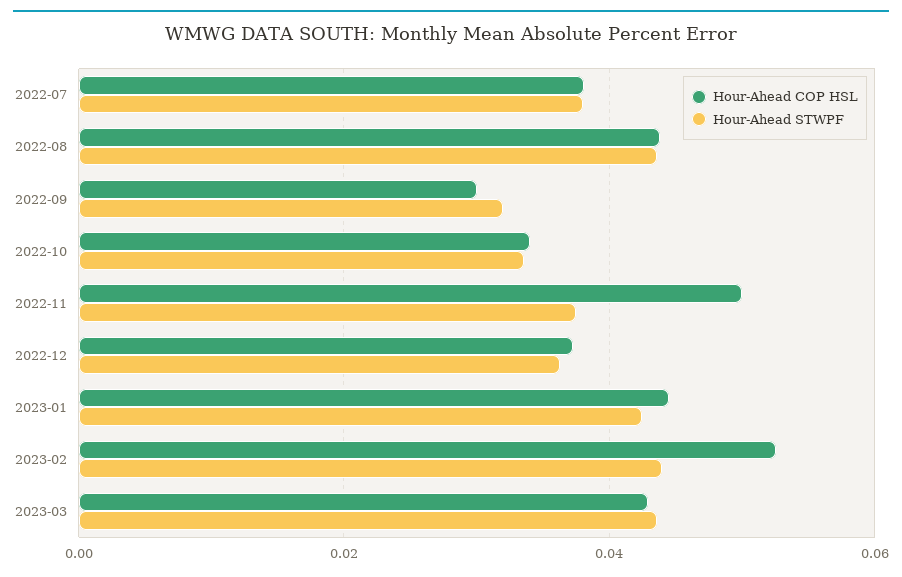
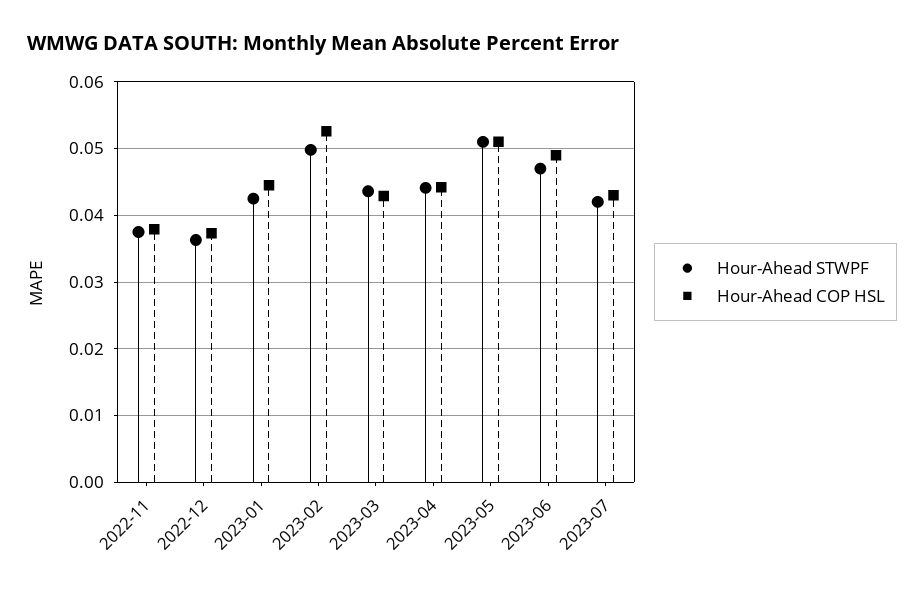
Hour-Ahead COP HSL, 2022-07: 0.038 -> none
Hour-Ahead STWPF, 2022-07: 0.038 -> none
Hour-Ahead COP HSL, 2022-08: 0.044 -> none
Hour-Ahead STWPF, 2022-08: 0.044 -> none
Hour-Ahead COP HSL, 2022-09: 0.03 -> none
Hour-Ahead STWPF, 2022-09: 0.032 -> none
Hour-Ahead COP HSL, 2022-10: 0.034 -> none
Hour-Ahead STWPF, 2022-10: 0.034 -> none
Hour-Ahead COP HSL, 2022-11: 0.05 -> 0.038
Hour-Ahead STWPF, 2023-02: 0.044 -> 0.05
Hour-Ahead STWPF, 2023-04: none -> 0.044
Hour-Ahead COP HSL, 2023-04: none -> 0.044
Hour-Ahead STWPF, 2023-05: none -> 0.051
Hour-Ahead COP HSL, 2023-05: none -> 0.051
Hour-Ahead STWPF, 2023-06: none -> 0.047
Hour-Ahead COP HSL, 2023-06: none -> 0.049
Hour-Ahead STWPF, 2023-07: none -> 0.042
Hour-Ahead COP HSL, 2023-07: none -> 0.043

